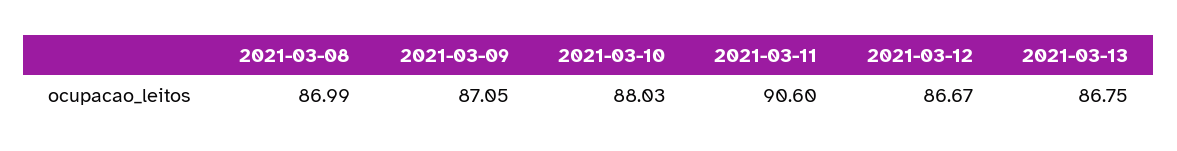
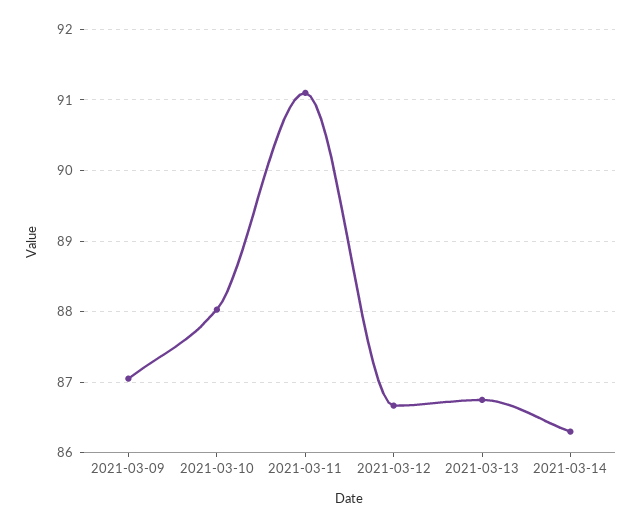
2021-03-08: 86.99 -> none
2021-03-11: 90.6 -> 91.1
2021-03-14: none -> 86.3

